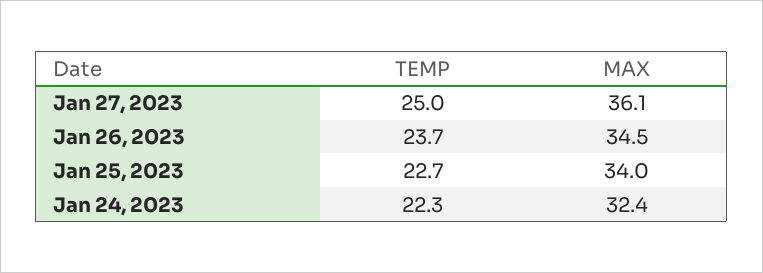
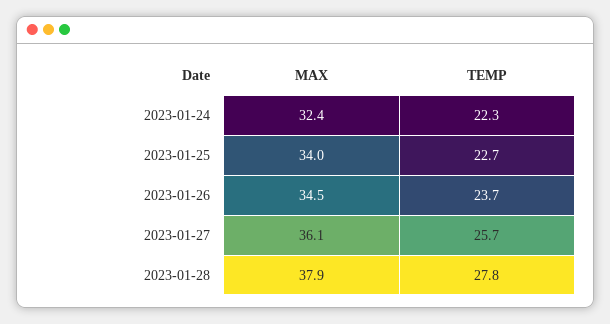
TEMP, Jan 27, 2023: 25 -> 25.7
MAX, 2023-01-28: none -> 37.9
TEMP, 2023-01-28: none -> 27.8

